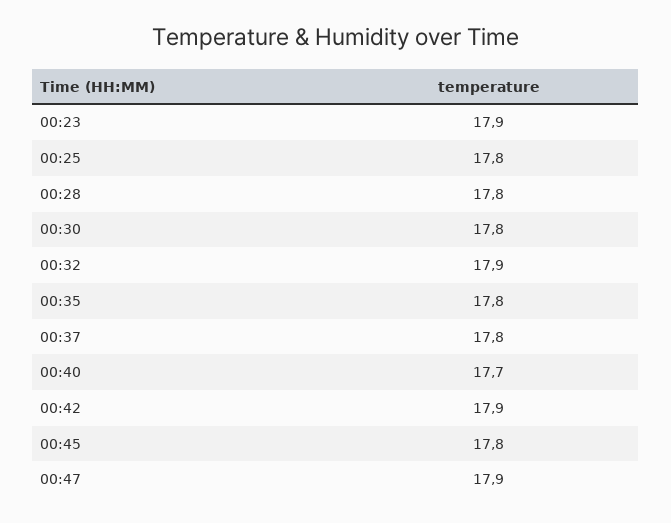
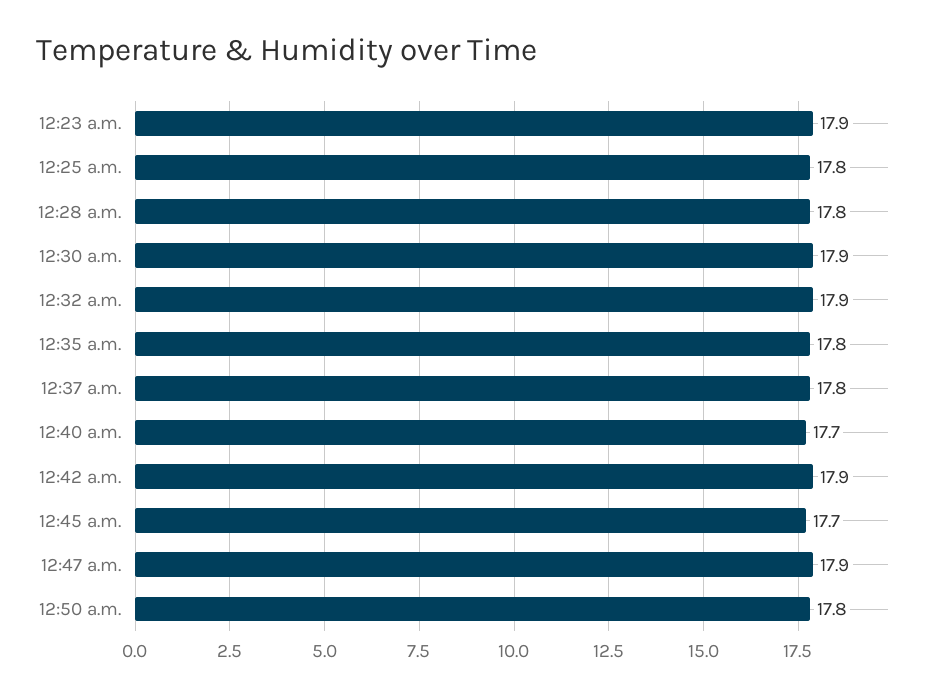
00:30: 17.8 -> 17.9
00:45: 17.8 -> 17.7
12:50 a.m.: none -> 17.8

